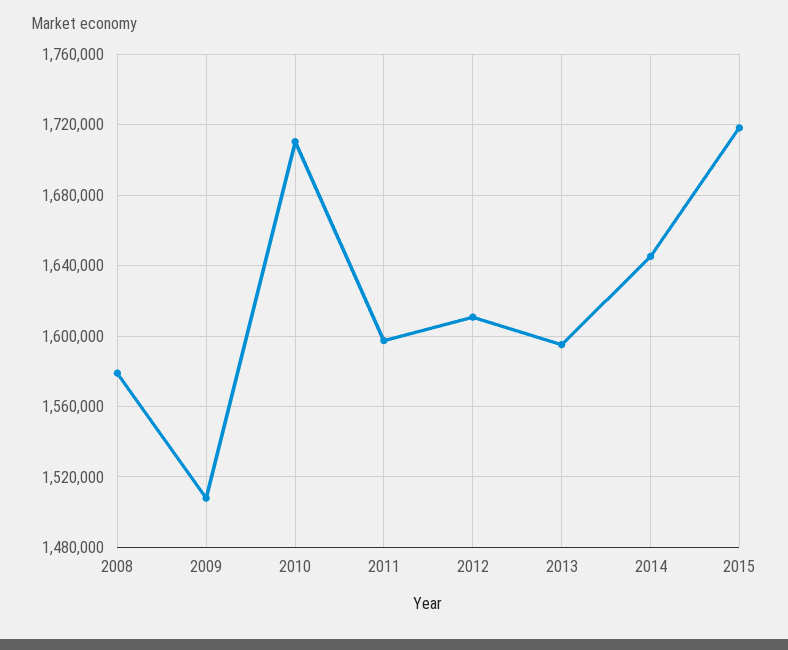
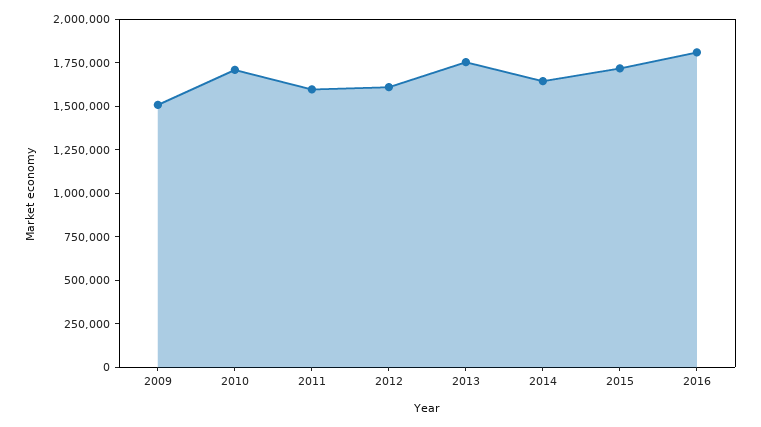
2008: 1580000 -> none
2013: 1595000 -> 1750000
2016: none -> 1800000

